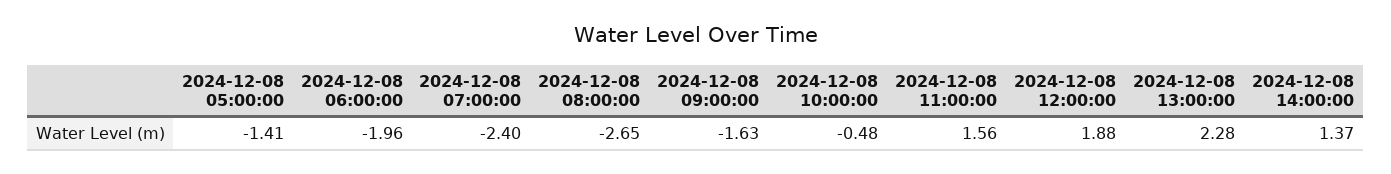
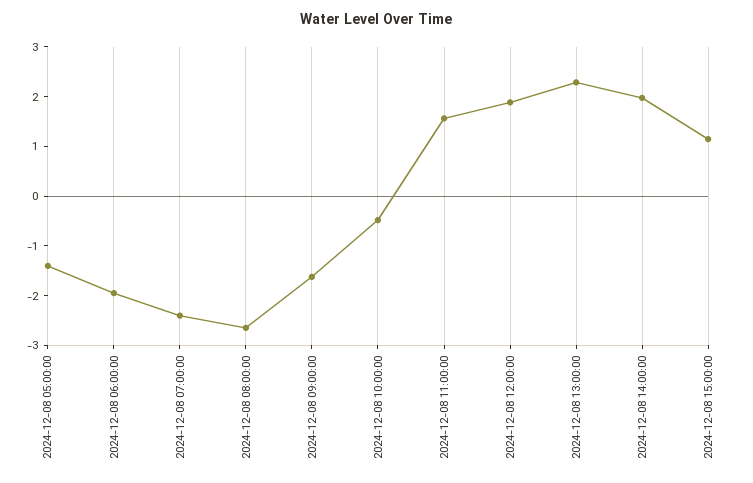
2024-12-08 14:00:00: 1.37 -> 2
2024-12-08 15:00:00: none -> 1.2

